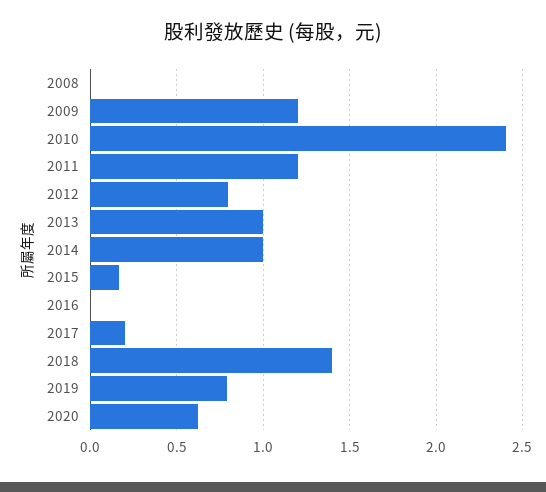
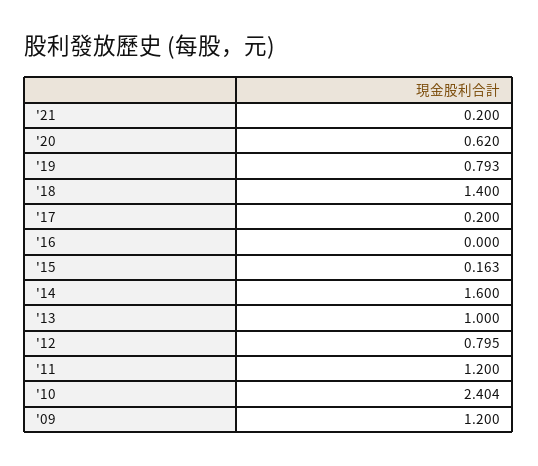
2008: 0 -> none
2014: 1 -> 1.6
'21: none -> 0.2

